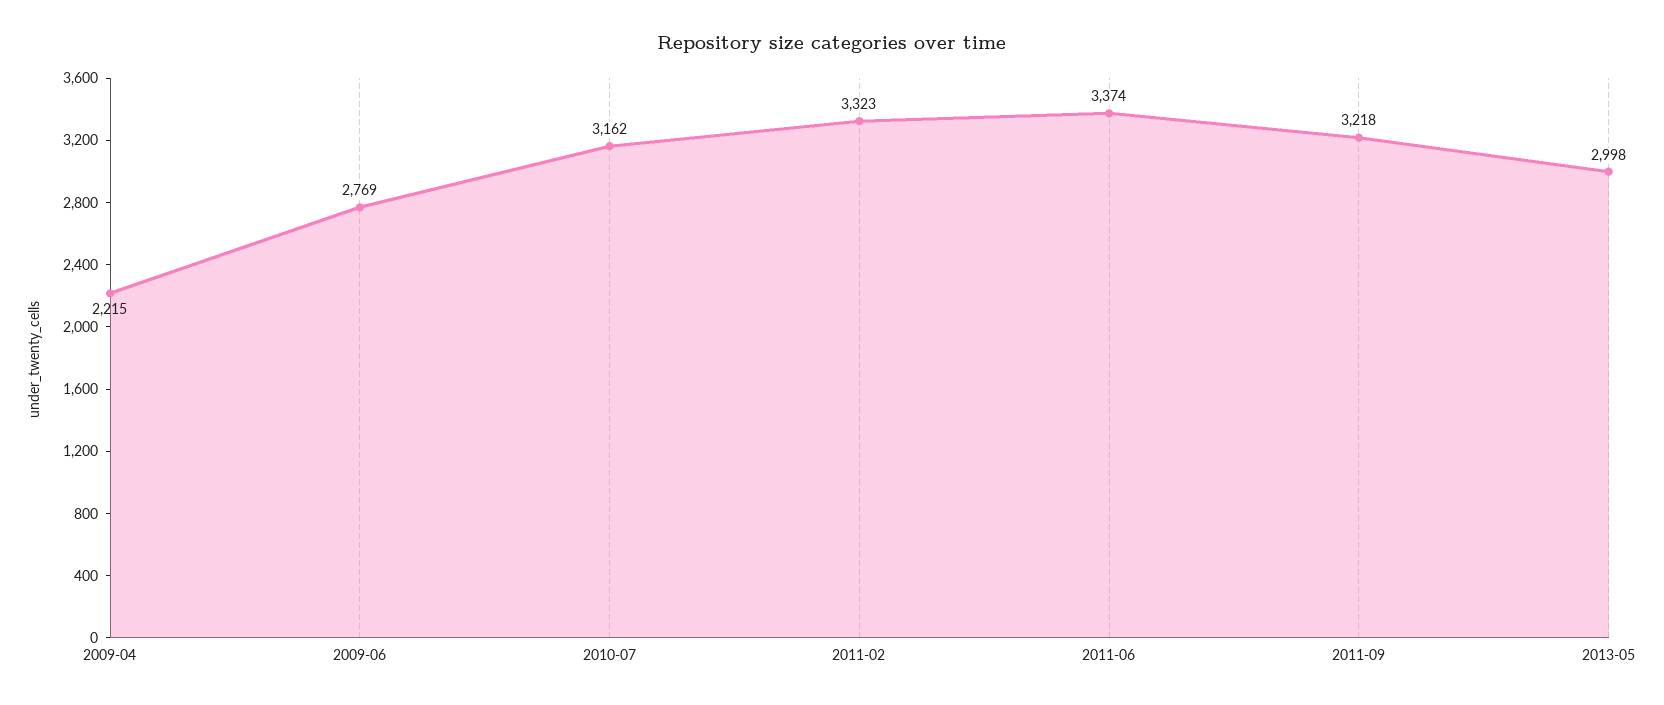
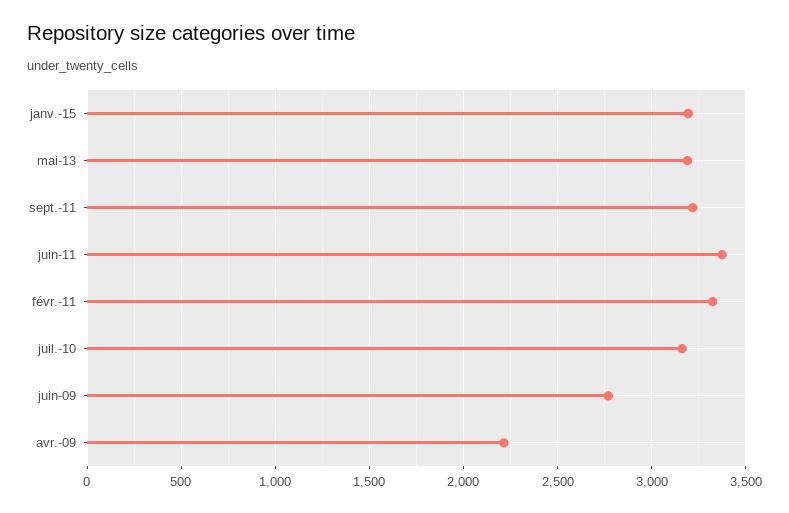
2013-05: 2998 -> 3200
janv.-15: none -> 3200

